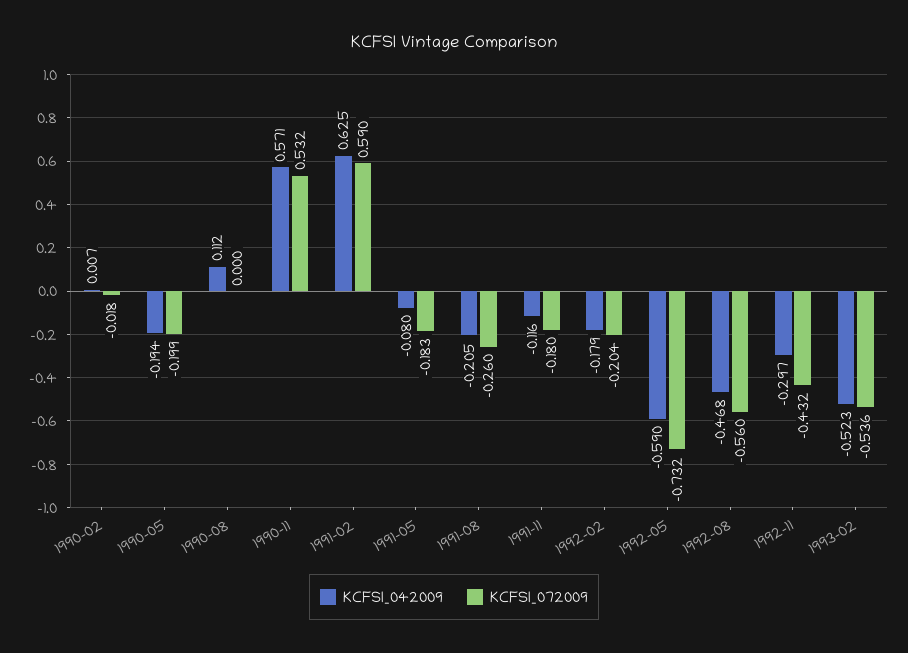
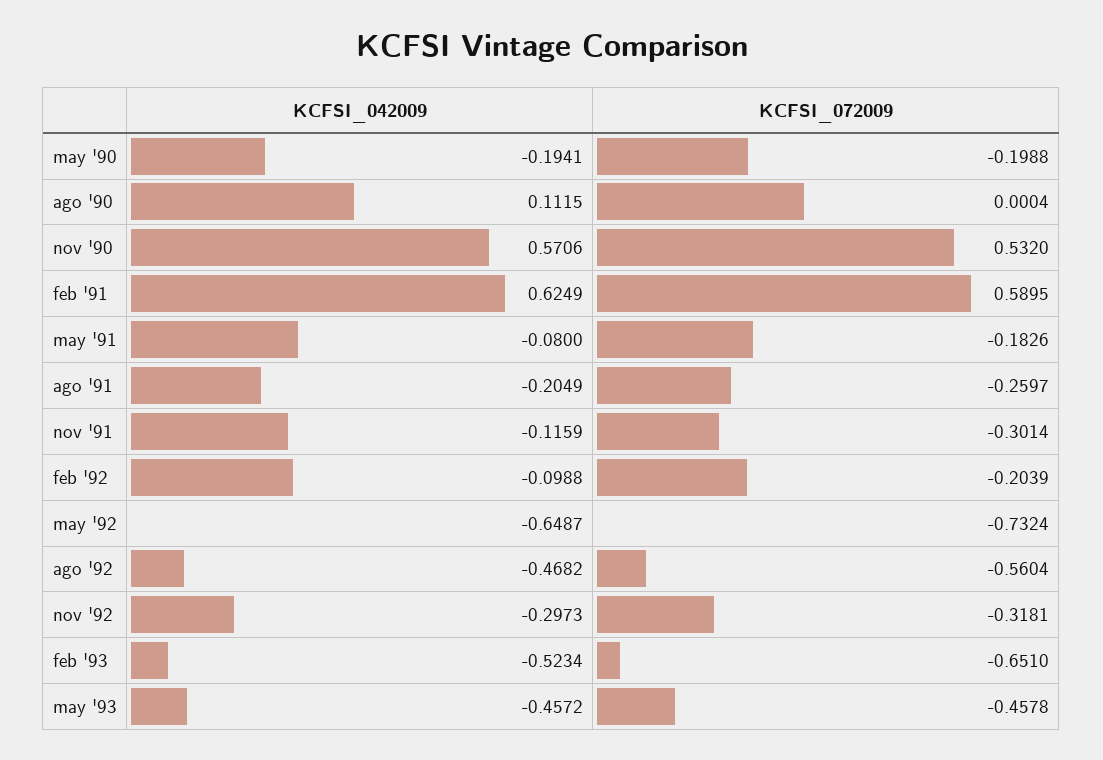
KCFSI_042009, 1990-02: 0.007 -> none
KCFSI_072009, 1990-02: -0.018 -> none
KCFSI_072009, 1991-11: -0.18 -> -0.3014
KCFSI_042009, 1992-02: -0.179 -> -0.0988
KCFSI_042009, 1992-05: -0.59 -> -0.6487
KCFSI_072009, 1992-11: -0.432 -> -0.3181
KCFSI_072009, 1993-02: -0.536 -> -0.651
KCFSI_042009, may '93: none -> -0.4572
KCFSI_072009, may '93: none -> -0.4578

